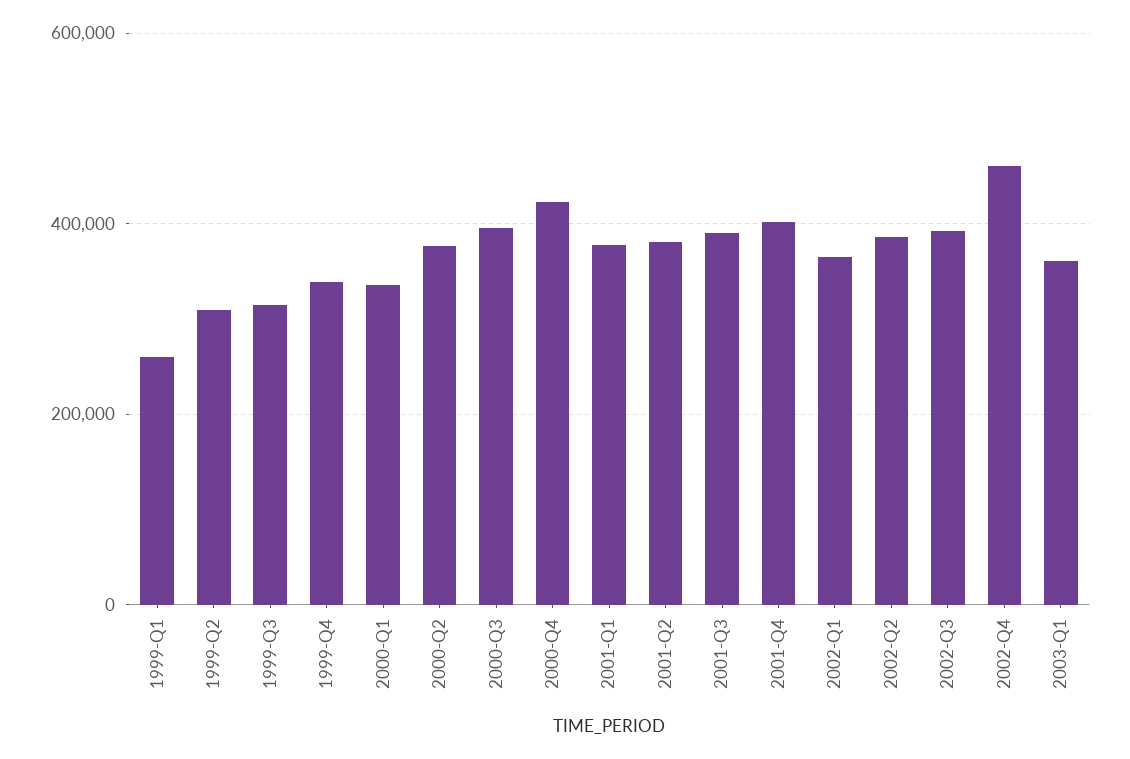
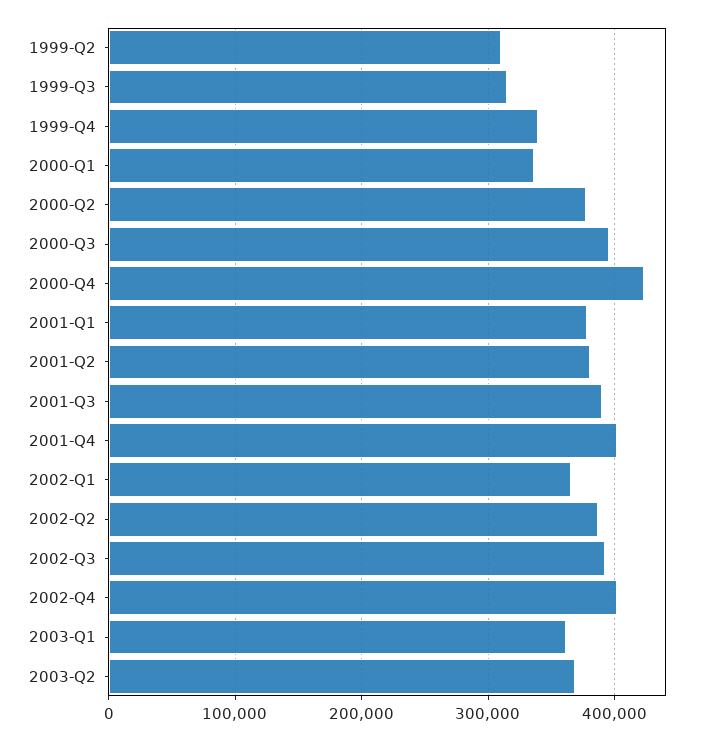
1999-Q1: 260000 -> none
2002-Q4: 460000 -> 400000
2003-Q2: none -> 370000

